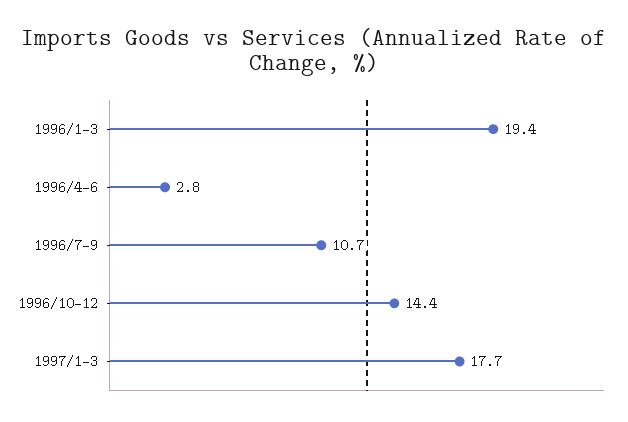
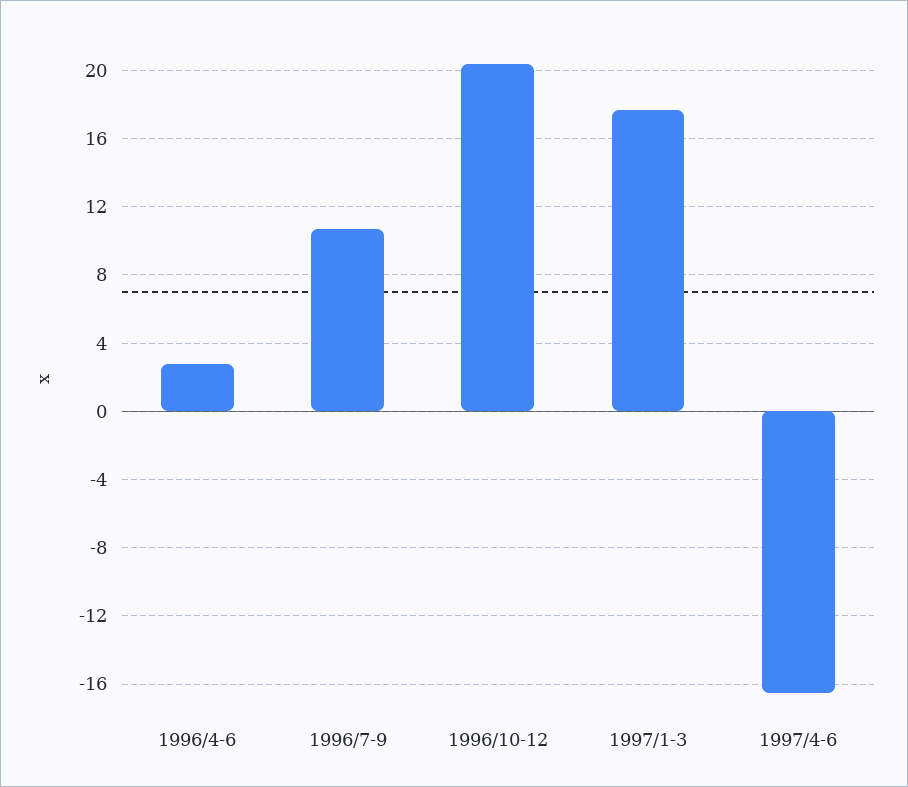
1996/1-3: 19.4 -> none
1996/10-12: 14.4 -> 20.5
1997/4-6: none -> -16.5

